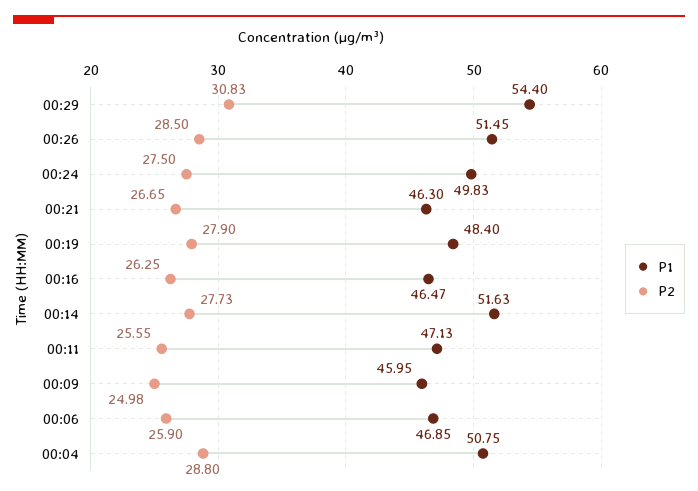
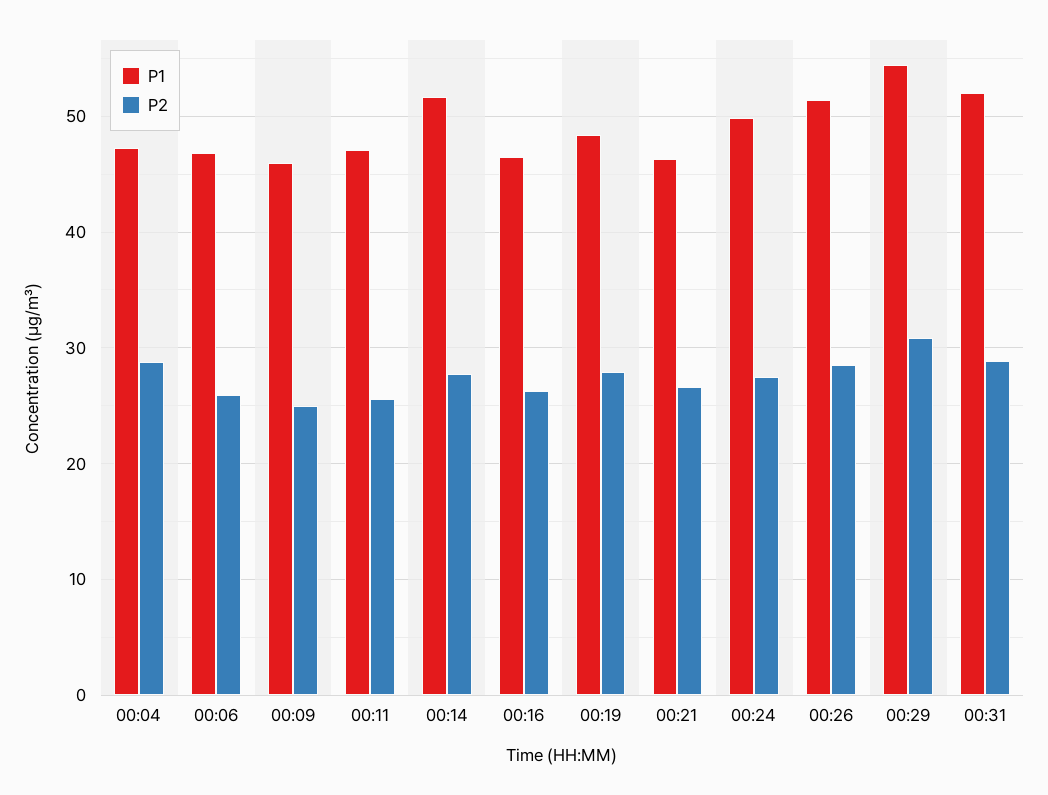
P1, 00:04: 50.75 -> 47
P1, 00:31: none -> 52
P2, 00:31: none -> 29

